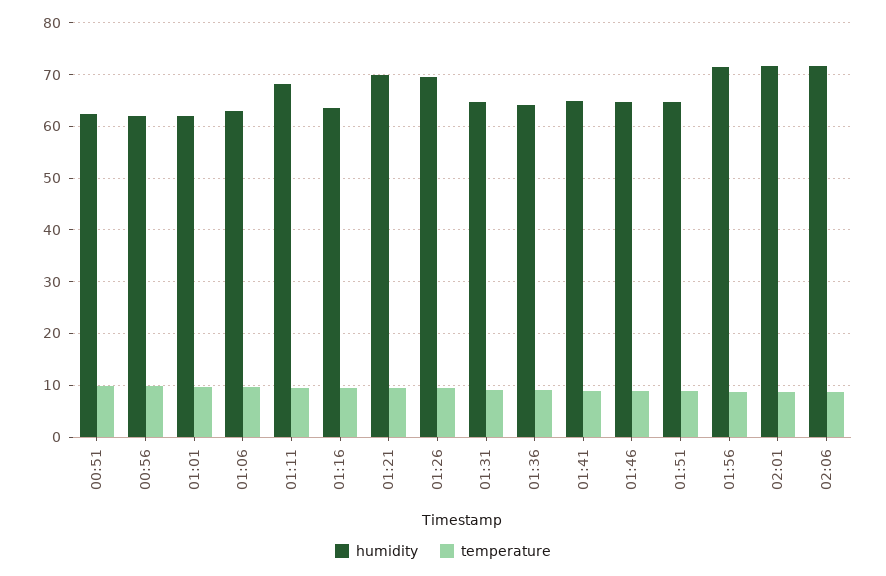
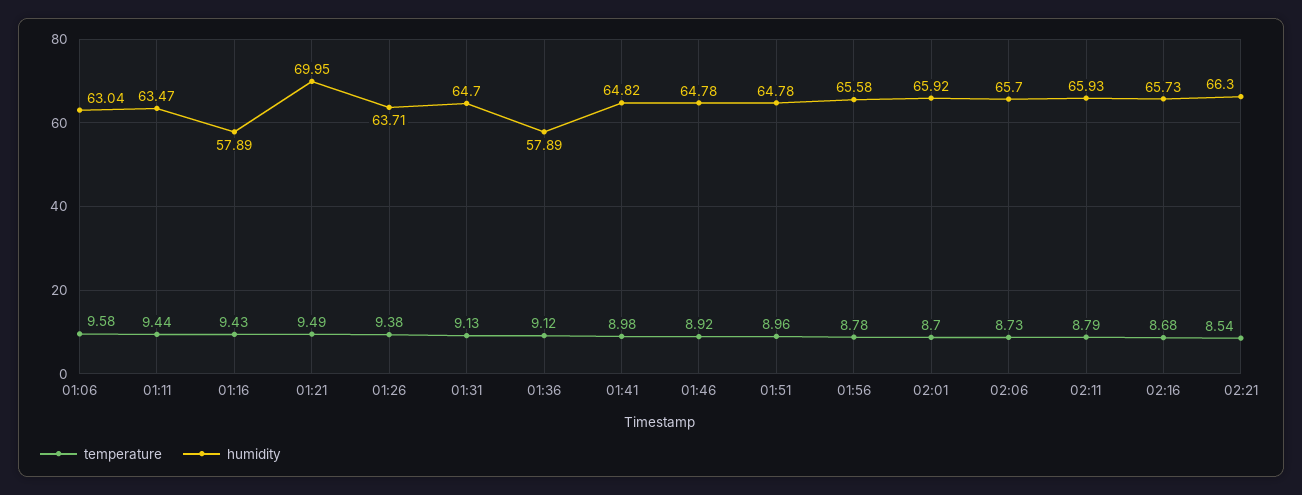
humidity, 00:51: 62 -> none
temperature, 00:51: 10 -> none
humidity, 00:56: 62 -> none
temperature, 00:56: 10 -> none
humidity, 01:01: 62 -> none
temperature, 01:01: 10 -> none
humidity, 01:11: 68 -> 63.47
humidity, 01:16: 64 -> 57.89
humidity, 01:26: 70 -> 63.71
humidity, 01:36: 64 -> 57.89
humidity, 01:56: 72 -> 65.58
humidity, 02:01: 72 -> 65.92
humidity, 02:06: 72 -> 65.7
temperature, 02:11: none -> 8.79
humidity, 02:11: none -> 65.93
temperature, 02:16: none -> 8.68
humidity, 02:16: none -> 65.73
temperature, 02:21: none -> 8.54
humidity, 02:21: none -> 66.3

